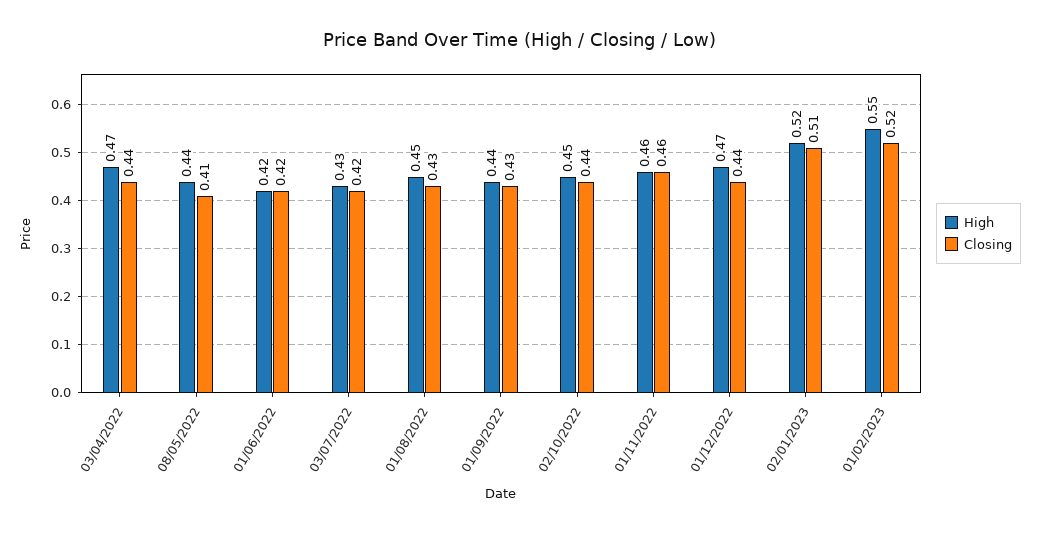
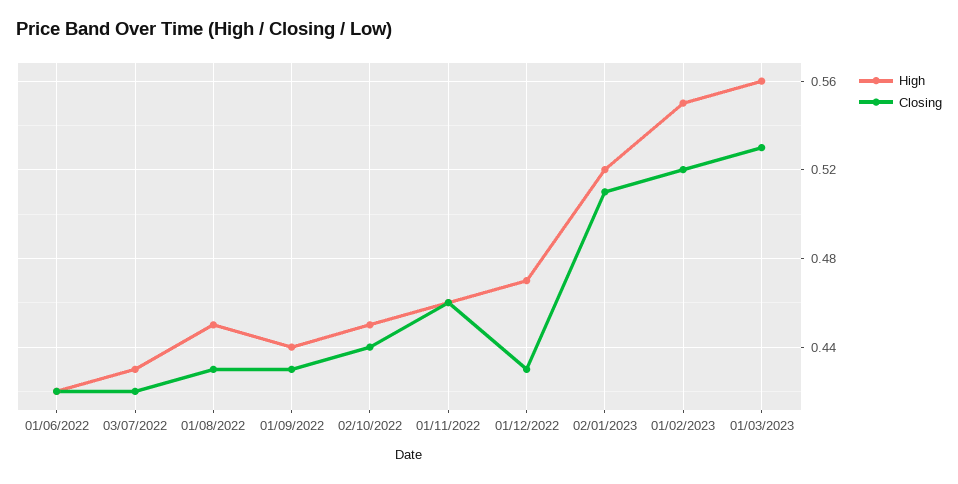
High, 03/04/2022: 0.47 -> none
Closing, 03/04/2022: 0.44 -> none
High, 08/05/2022: 0.44 -> none
Closing, 08/05/2022: 0.41 -> none
Closing, 01/12/2022: 0.44 -> 0.43
High, 01/03/2023: none -> 0.56
Closing, 01/03/2023: none -> 0.53

